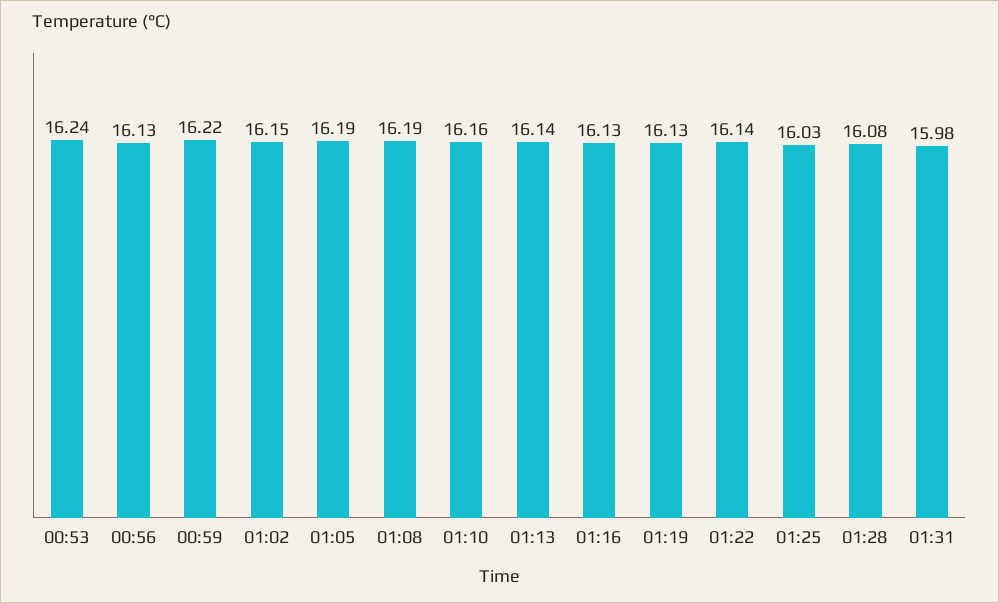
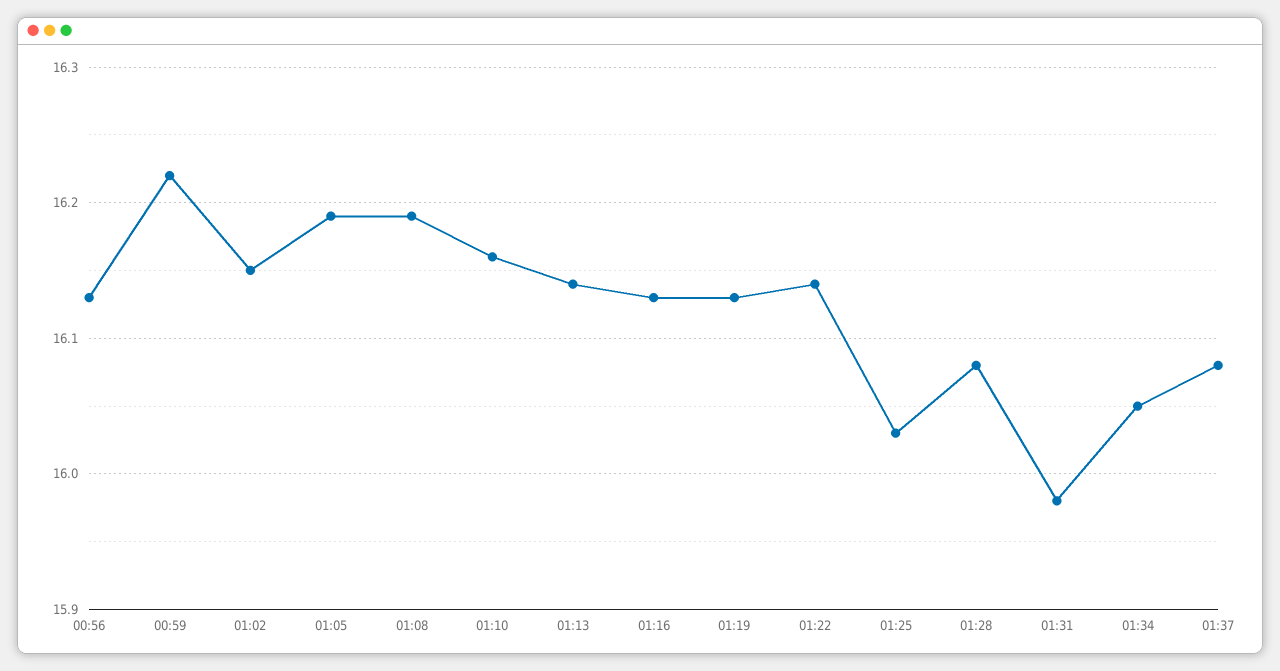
00:53: 16.24 -> none
01:34: none -> 16.05
01:37: none -> 16.08

